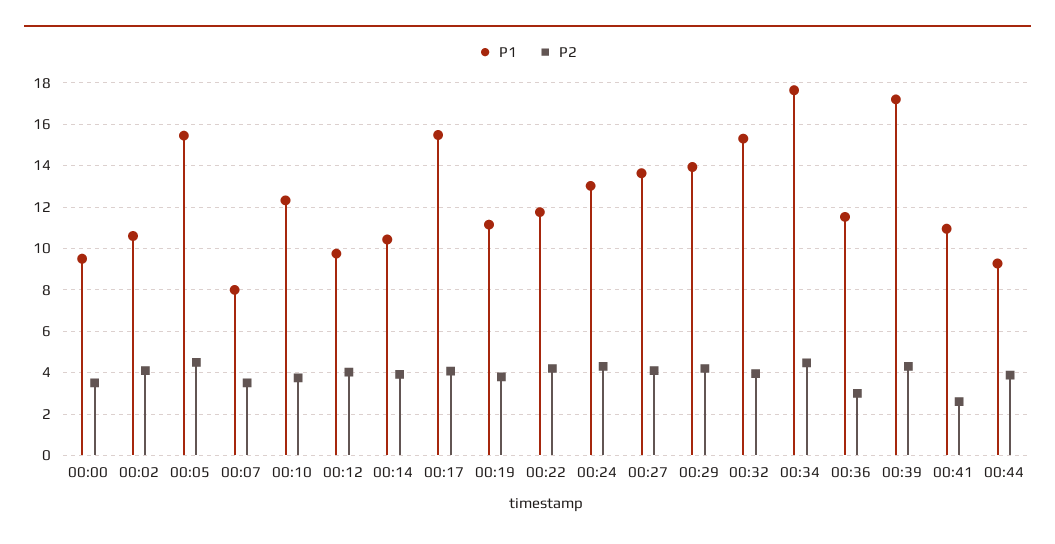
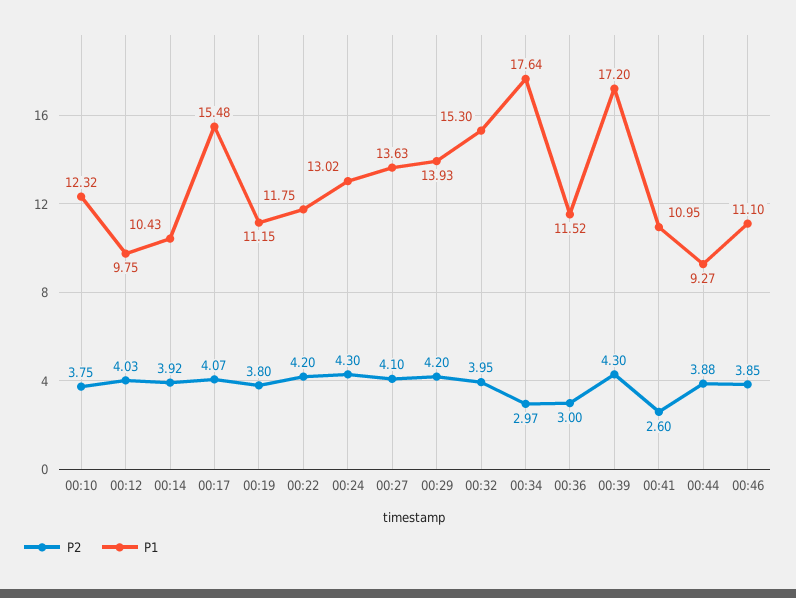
P1, 00:00: 9.5 -> none
P2, 00:00: 3.5 -> none
P1, 00:02: 10.5 -> none
P2, 00:02: 4 -> none
P1, 00:05: 15.5 -> none
P2, 00:05: 4.5 -> none
P1, 00:07: 8 -> none
P2, 00:07: 3.5 -> none
P2, 00:34: 4.5 -> 2.97
P2, 00:46: none -> 3.85
P1, 00:46: none -> 11.1

